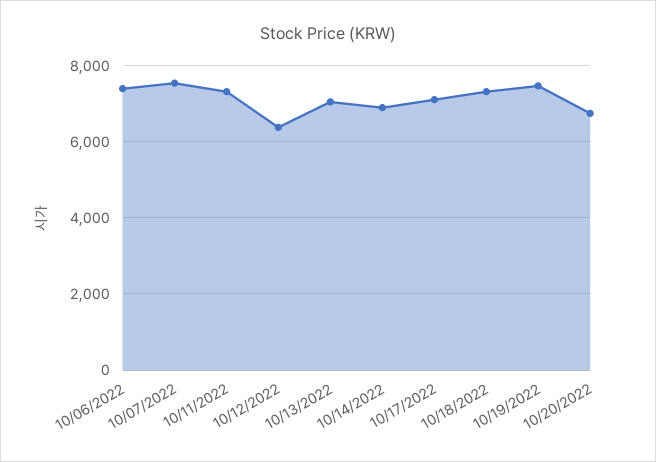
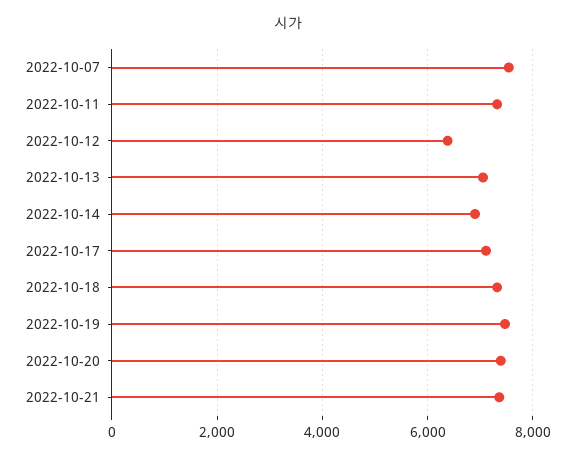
10/06/2022: 7400 -> none
10/20/2022: 6800 -> 7400
2022-10-21: none -> 7400

